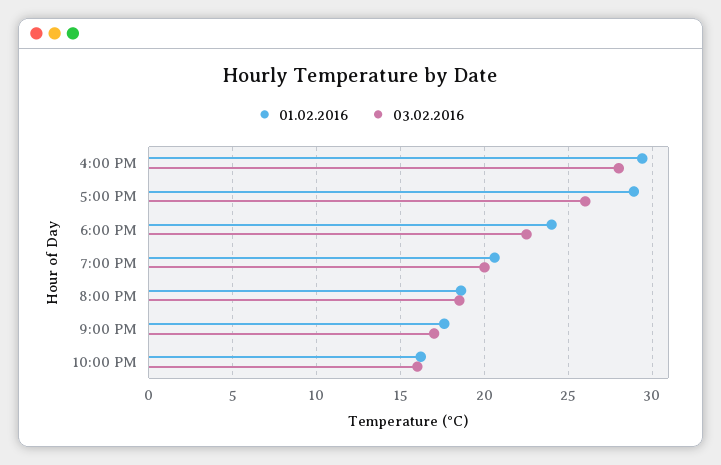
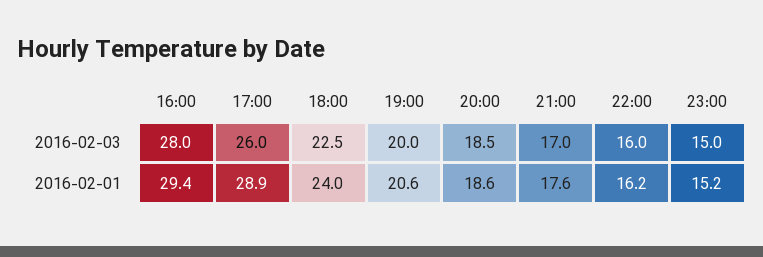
03.02.2016, 23:00: none -> 15
01.02.2016, 23:00: none -> 15.2

